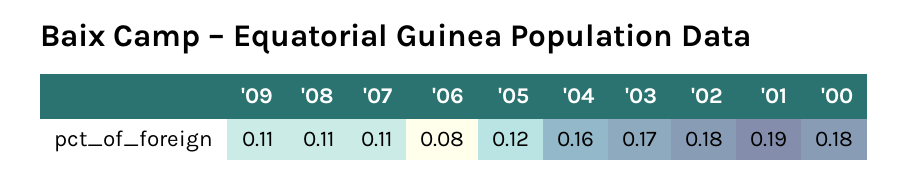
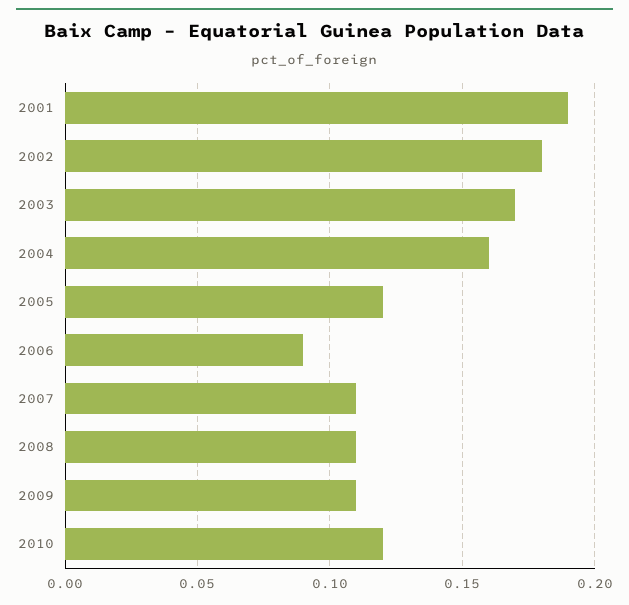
'06: 0.08 -> 0.09
'00: 0.18 -> none
2010: none -> 0.12

